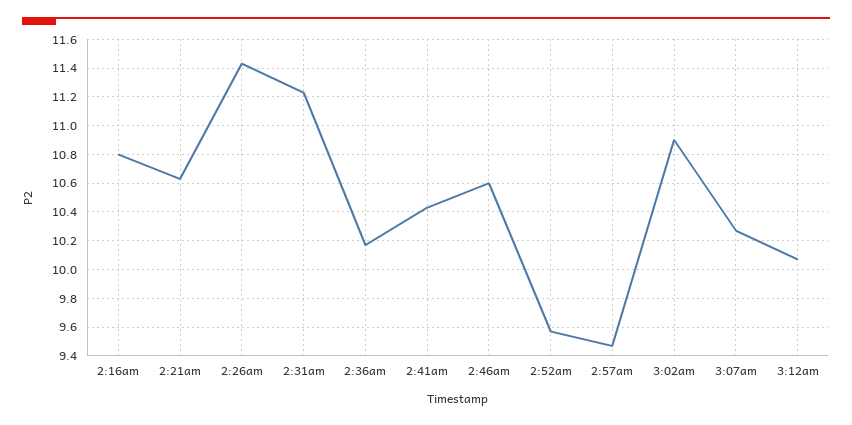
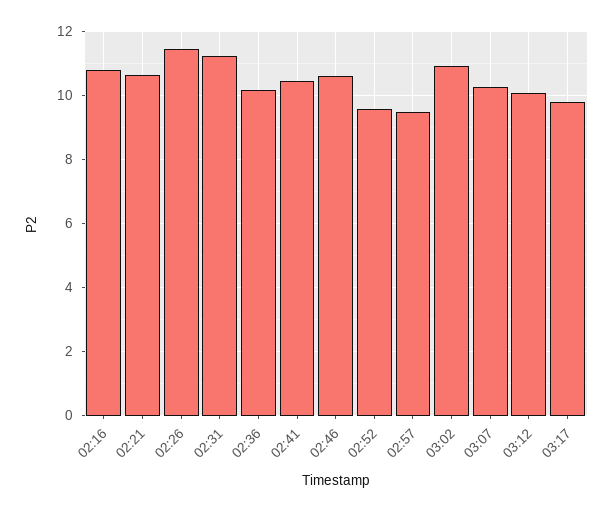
03:17: none -> 9.8

